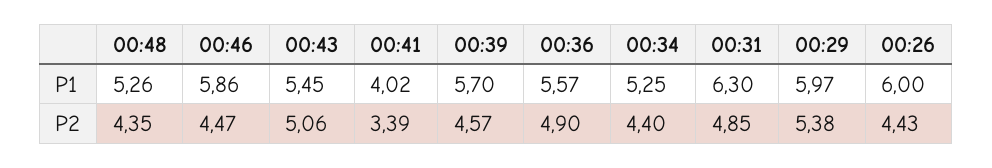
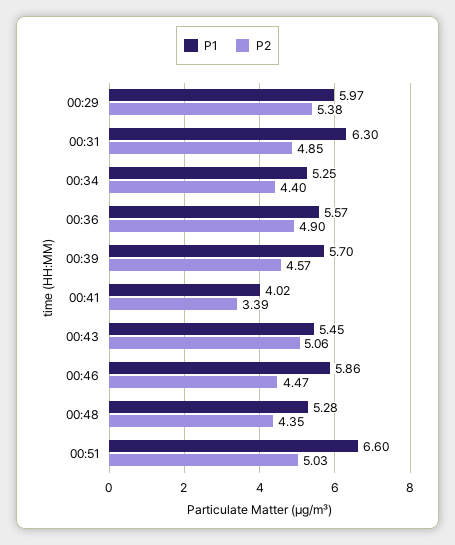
P1, 00:48: 5.26 -> 5.28
P1, 00:26: 6 -> none
P2, 00:26: 4.43 -> none
P1, 00:51: none -> 6.6
P2, 00:51: none -> 5.03

